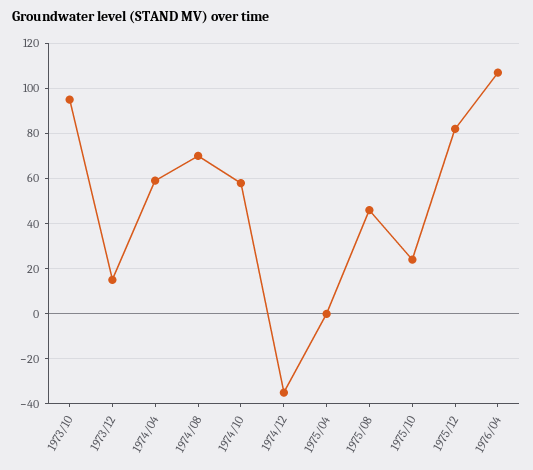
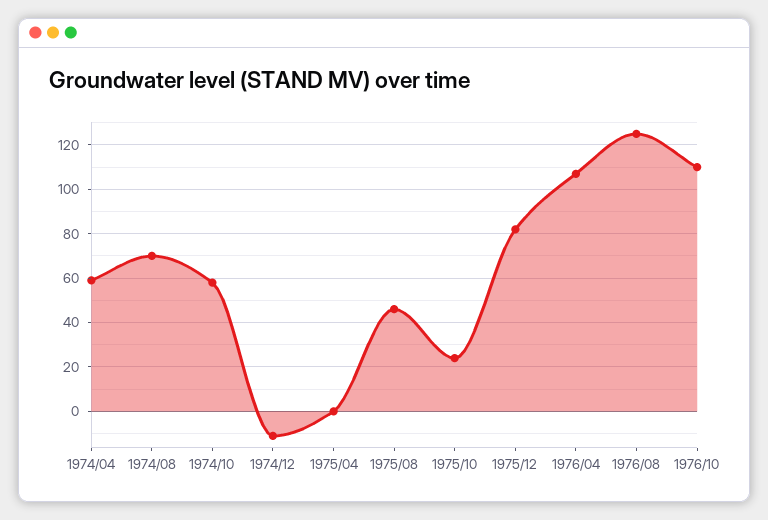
1973/10: 95 -> none
1973/12: 15 -> none
1974/12: -35 -> -10
1976/08: none -> 125
1976/10: none -> 110

